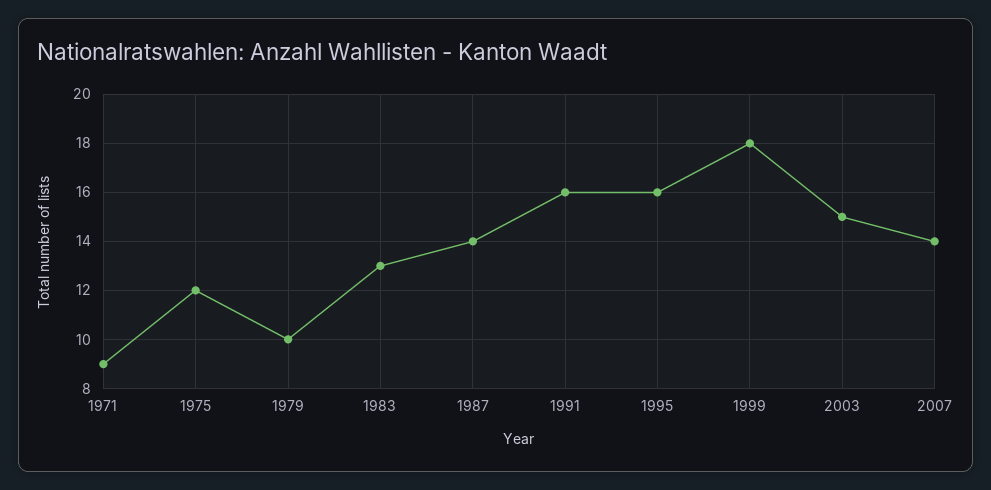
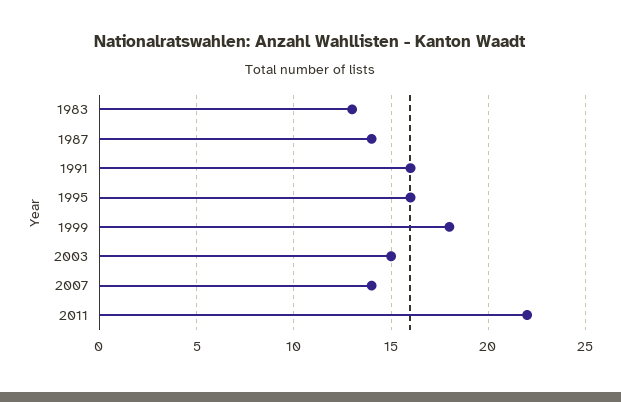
1971: 9 -> none
1975: 12 -> none
1979: 10 -> none
2011: none -> 22

